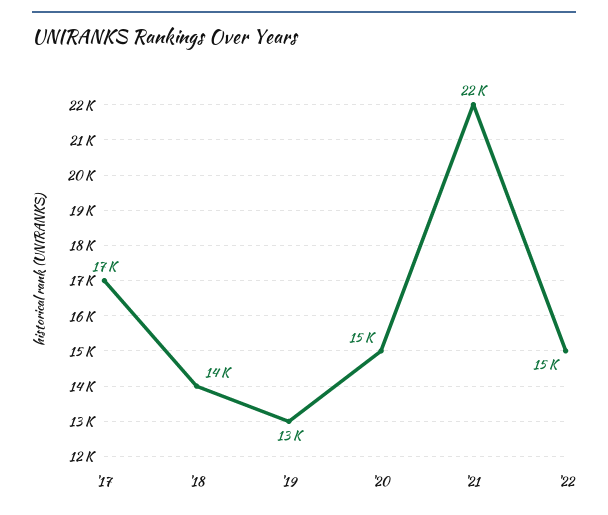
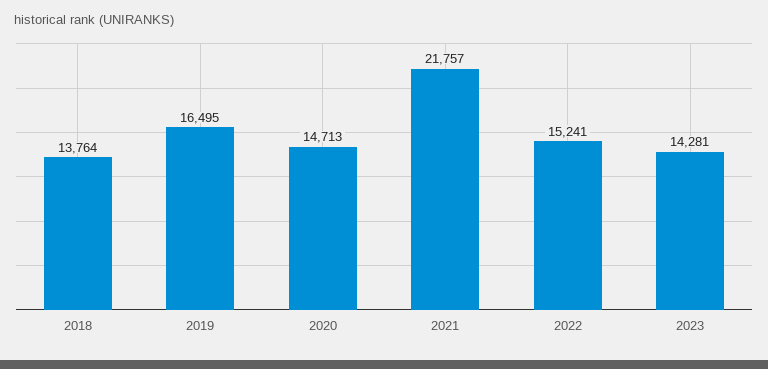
'17: 17000 -> none
'19: 13000 -> 16495
2023: none -> 14281

